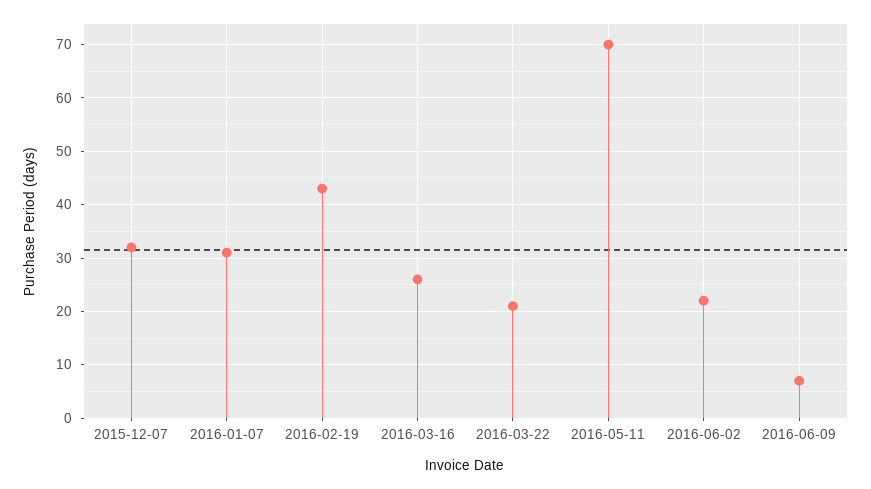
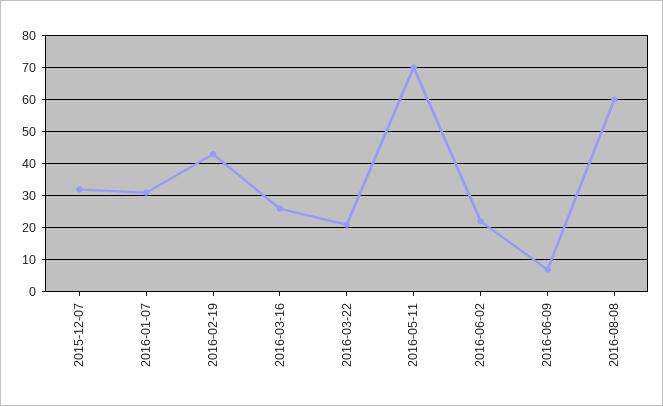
2016-08-08: none -> 60

